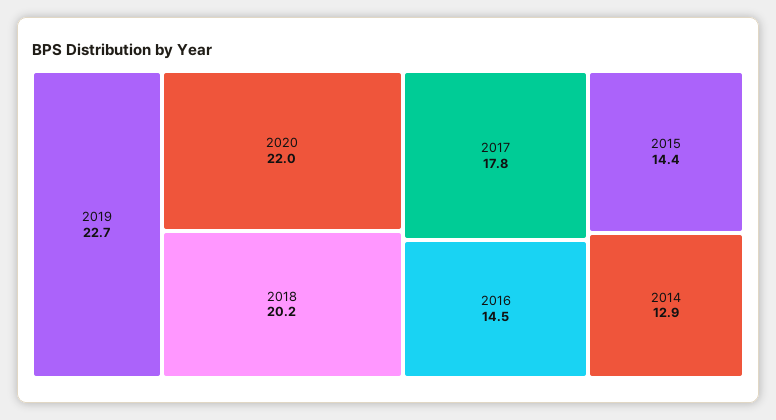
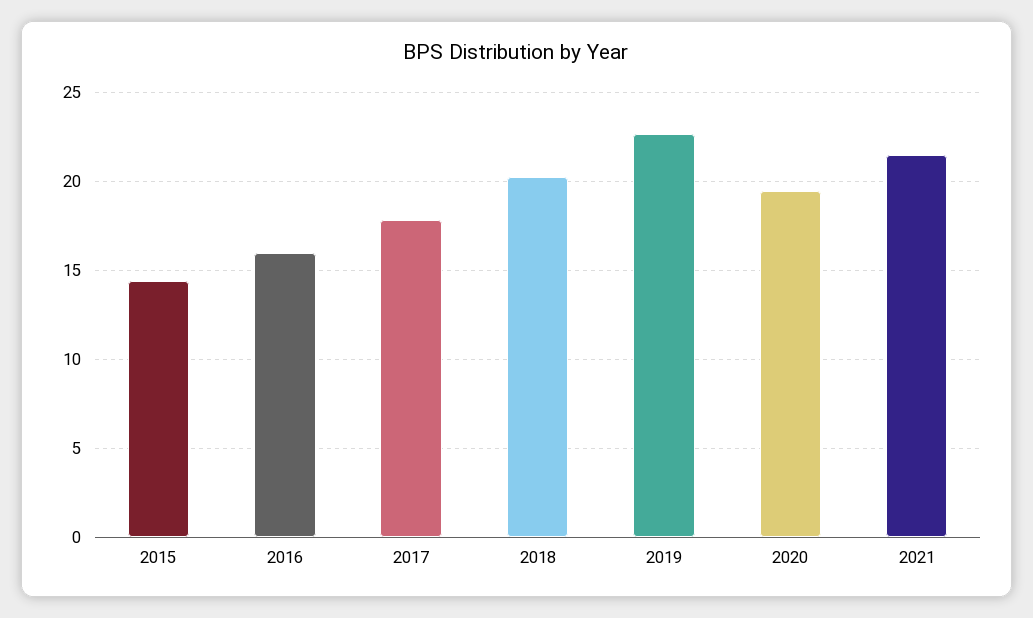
2020: 22 -> 19.5
2016: 14.5 -> 16
2014: 12.9 -> none
2021: none -> 21.5

